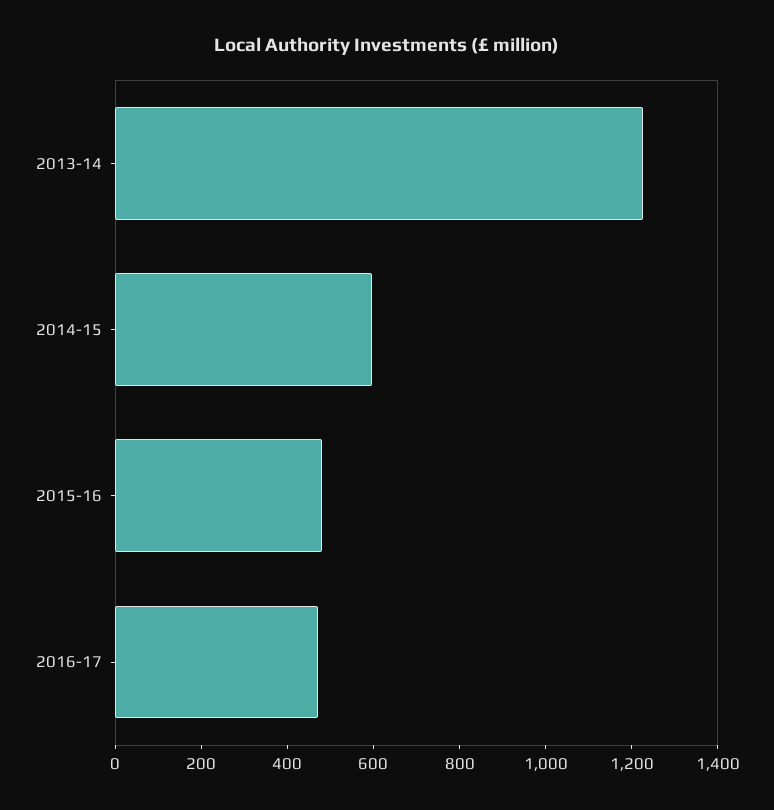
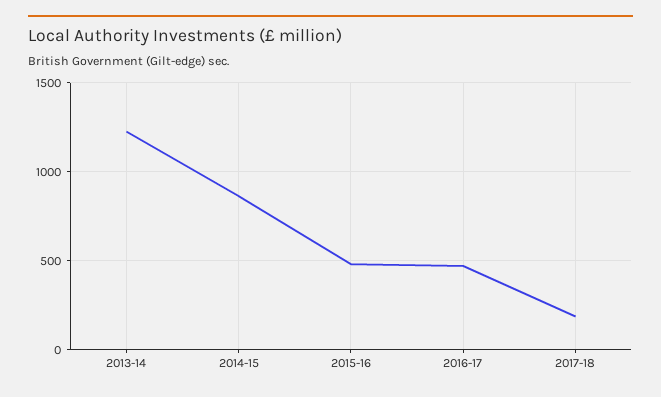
2014-15: 600 -> 850
2017-18: none -> 200

